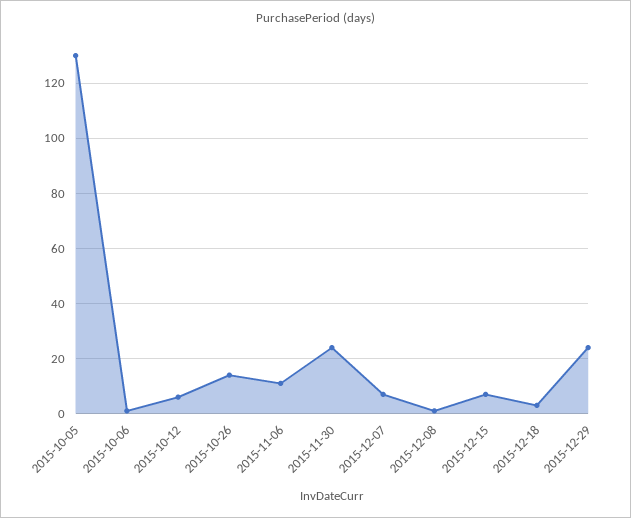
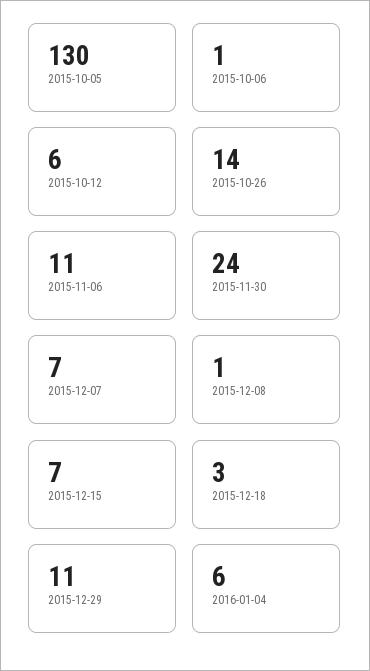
2015-12-29: 25 -> 11
2016-01-04: none -> 6

